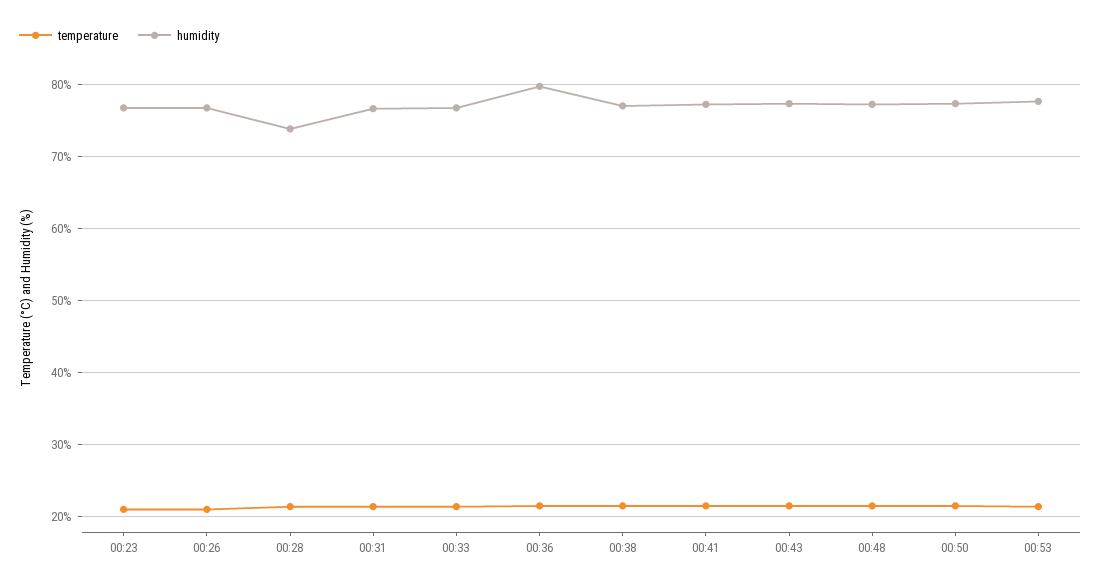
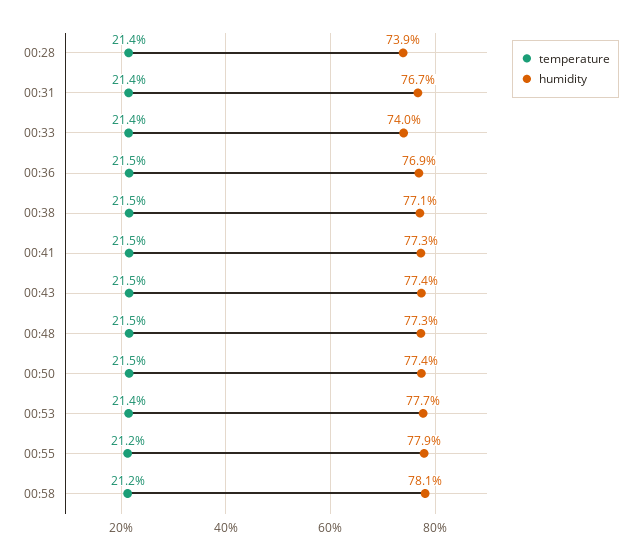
temperature, 00:23: 21 -> none
humidity, 00:23: 77 -> none
temperature, 00:26: 21 -> none
humidity, 00:26: 77 -> none
humidity, 00:33: 77 -> 74
humidity, 00:36: 80 -> 76.9
temperature, 00:55: none -> 21.2
humidity, 00:55: none -> 77.9
temperature, 00:58: none -> 21.2
humidity, 00:58: none -> 78.1

